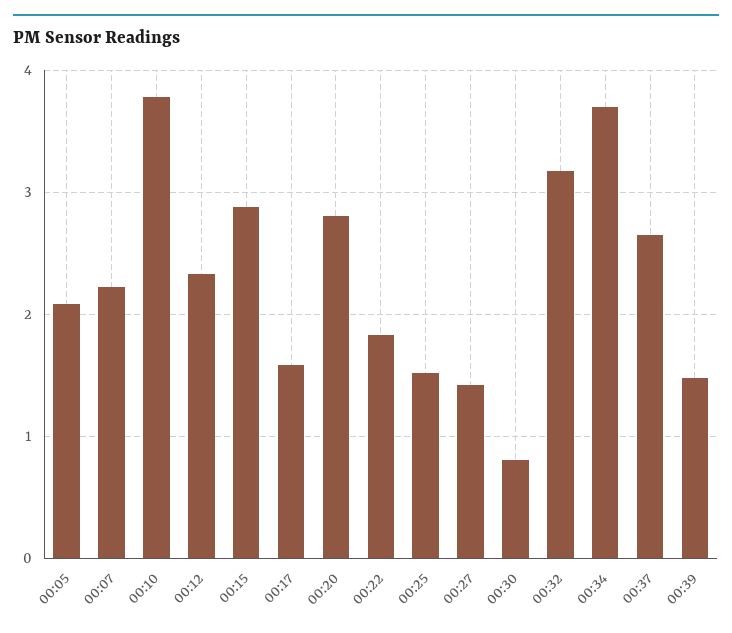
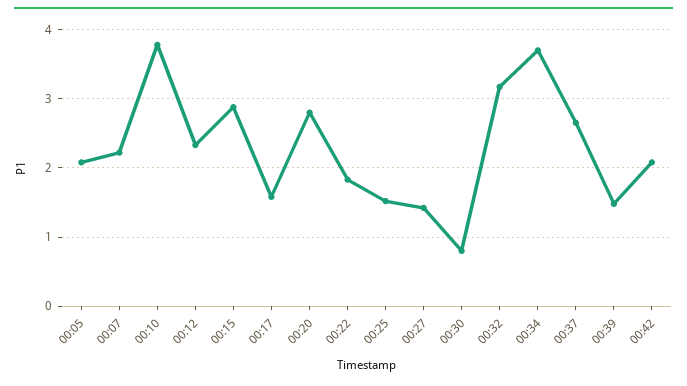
00:42: none -> 2.1

